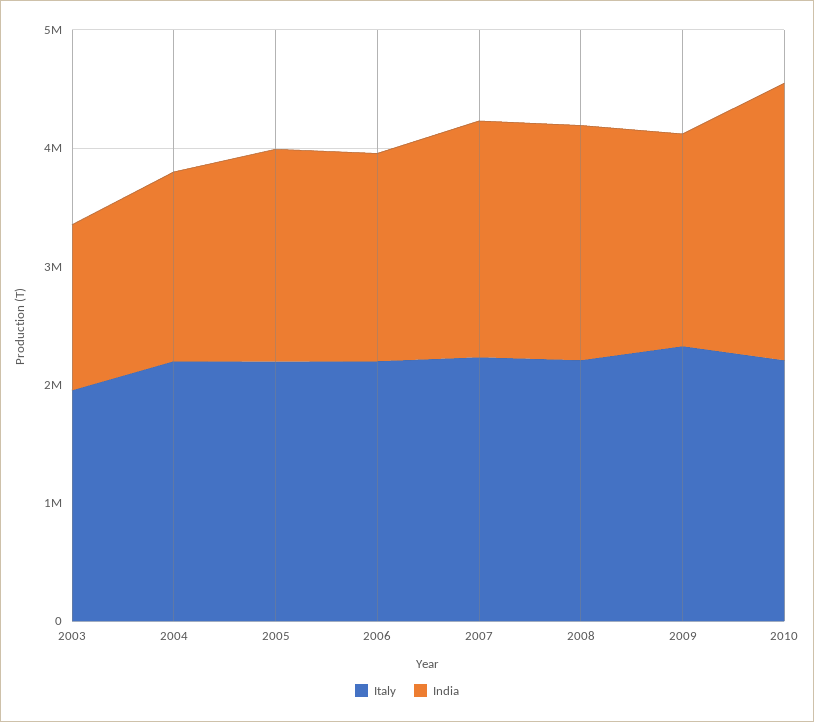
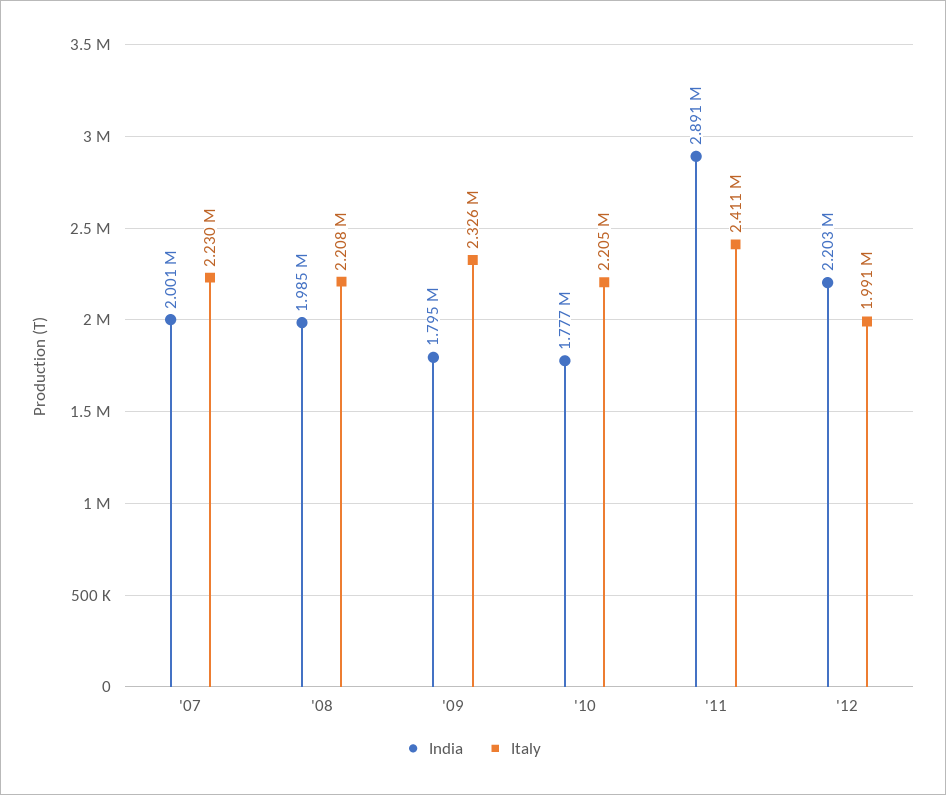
Italy, 2003: 2000000 -> none
India, 2003: 1400000 -> none
Italy, 2004: 2200000 -> none
India, 2004: 1600000 -> none
Italy, 2005: 2200000 -> none
India, 2005: 1800000 -> none
Italy, 2006: 2200000 -> none
India, 2006: 1800000 -> none
India, 2010: 2400000 -> 1777000
India, '11: none -> 2891000
Italy, '11: none -> 2411000
India, '12: none -> 2203000
Italy, '12: none -> 1991000

